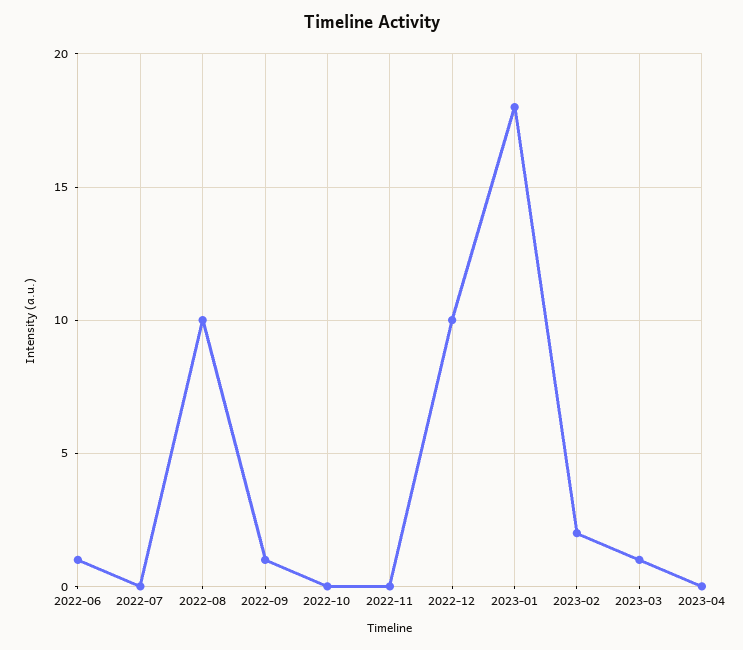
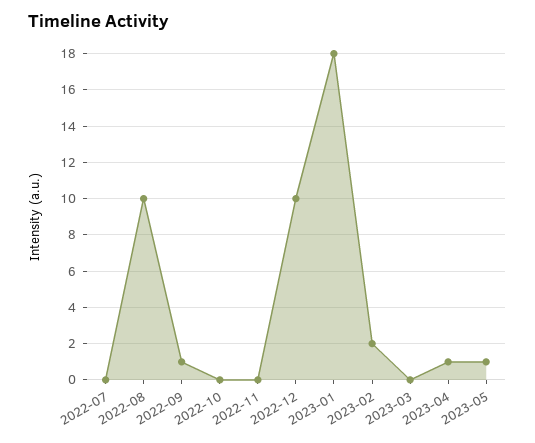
2022-06: 1 -> none
2023-03: 1 -> 0
2023-04: 0 -> 1
2023-05: none -> 1

